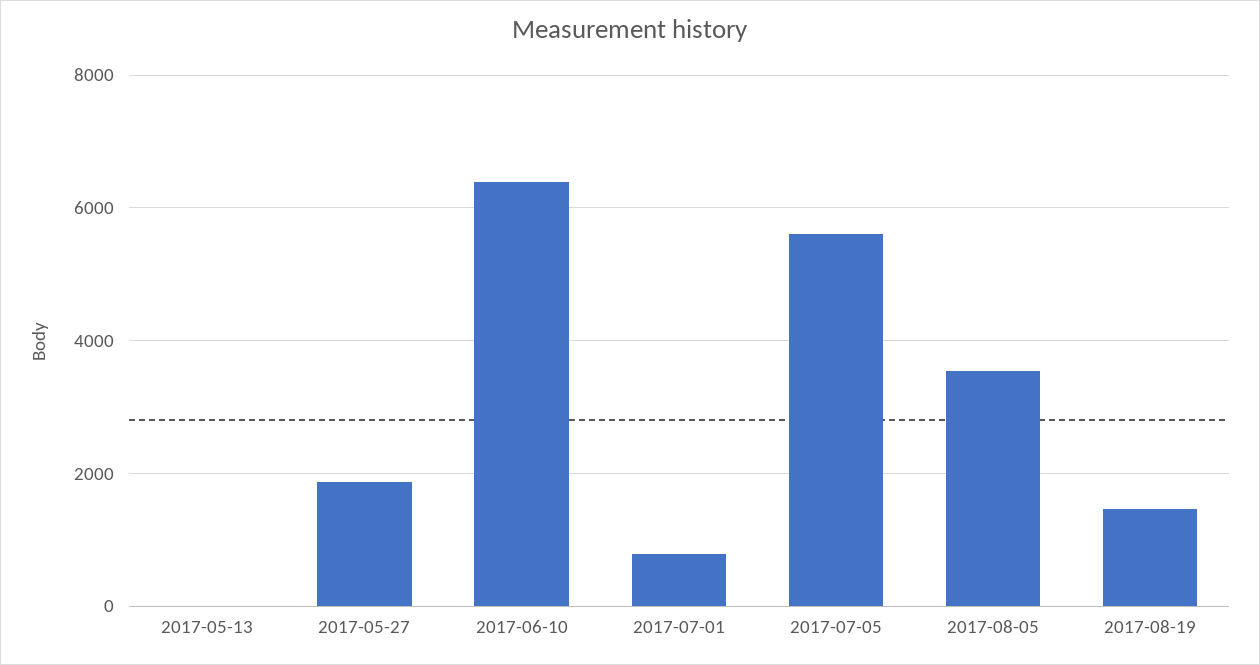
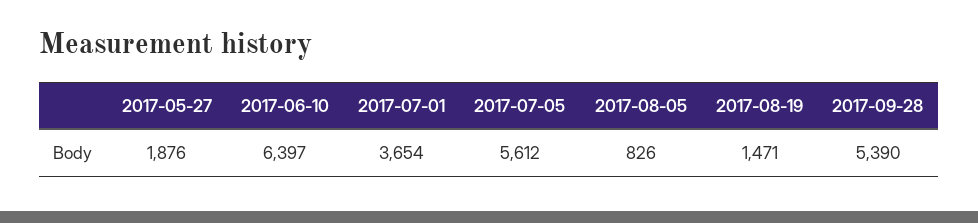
2017-05-13: 0 -> none
2017-07-01: 800 -> 3654
2017-08-05: 3600 -> 826
2017-09-28: none -> 5390

